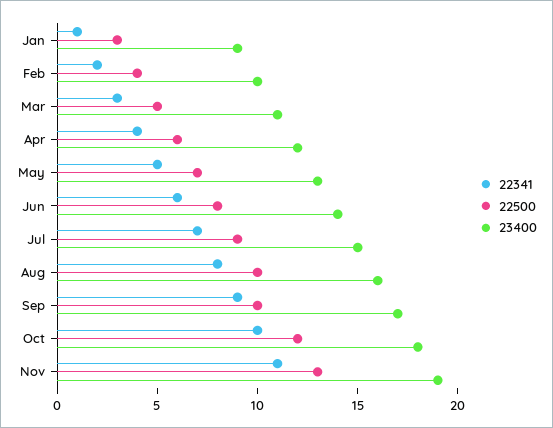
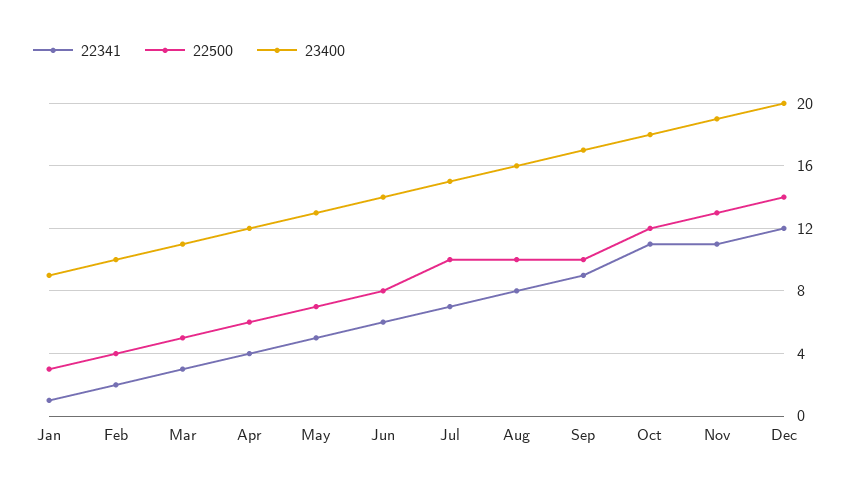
22500, Jul: 9 -> 10
22341, Oct: 10 -> 11
22341, Dec: none -> 12
22500, Dec: none -> 14
23400, Dec: none -> 20

